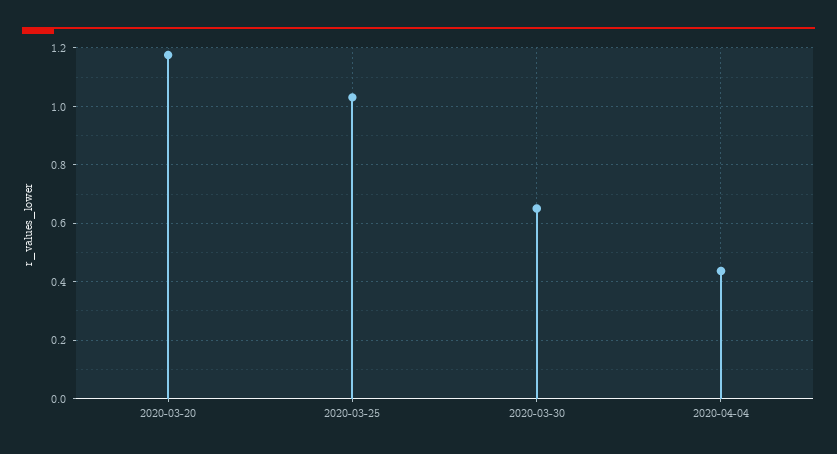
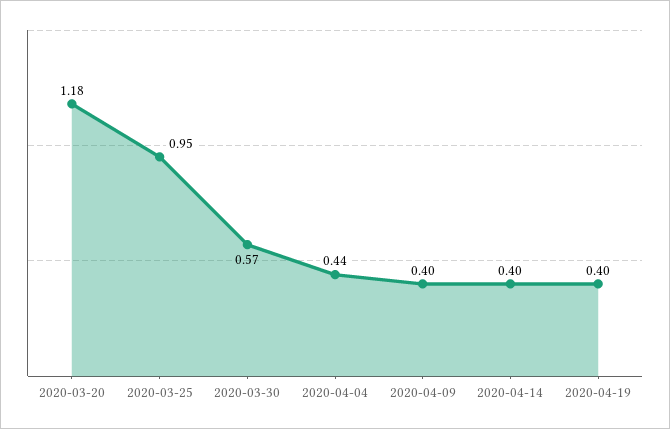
2020-03-25: 1.025 -> 0.95
2020-03-30: 0.65 -> 0.57
2020-04-09: none -> 0.4
2020-04-14: none -> 0.4
2020-04-19: none -> 0.4

